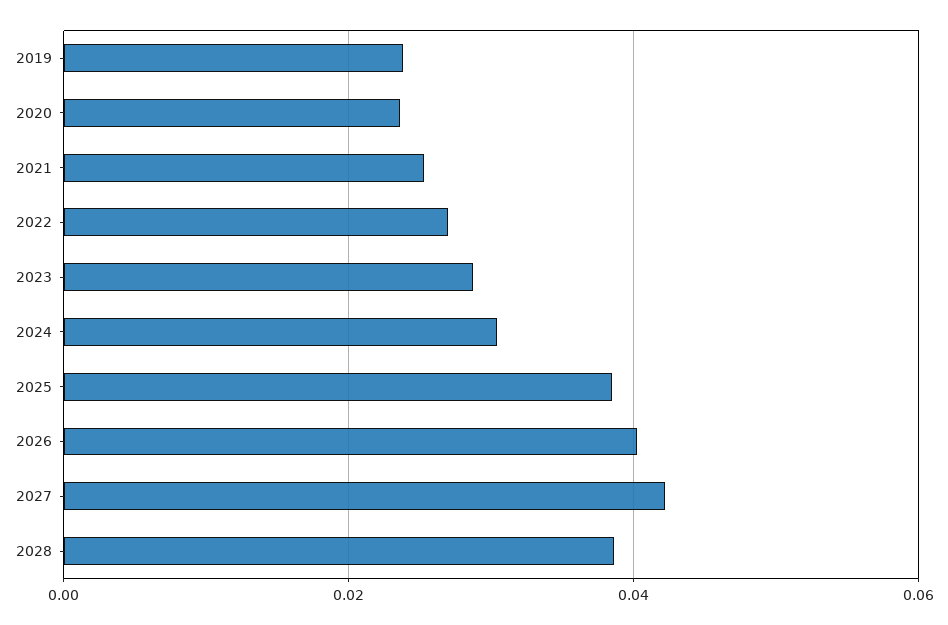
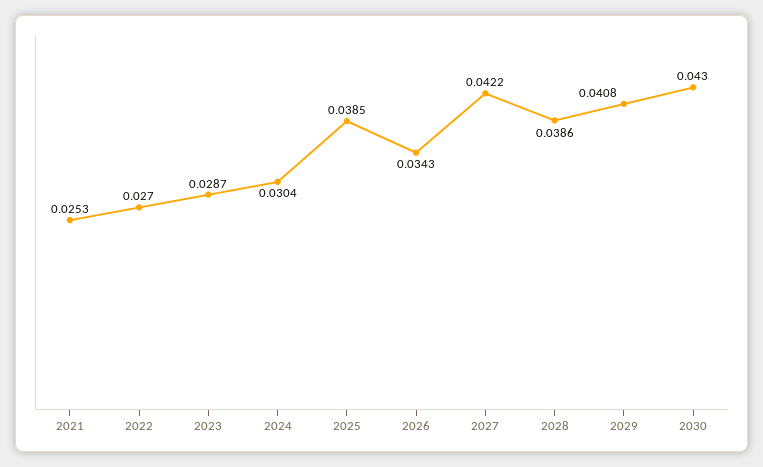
2019: 0.024 -> none
2020: 0.024 -> none
2026: 0.04 -> 0.0343
2029: none -> 0.0408
2030: none -> 0.043

